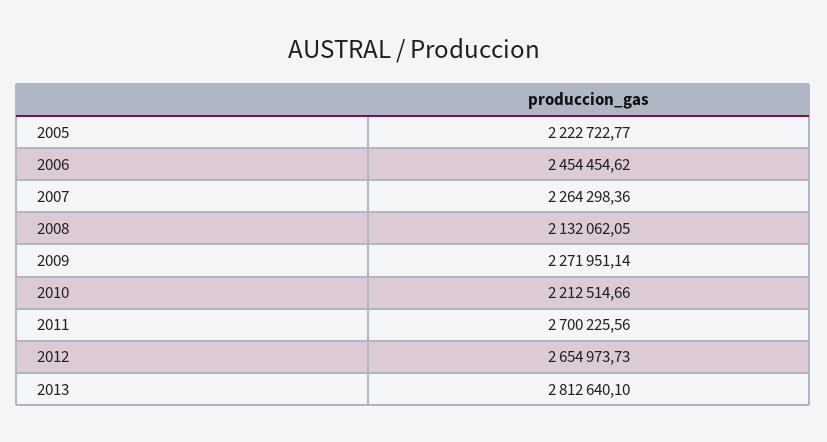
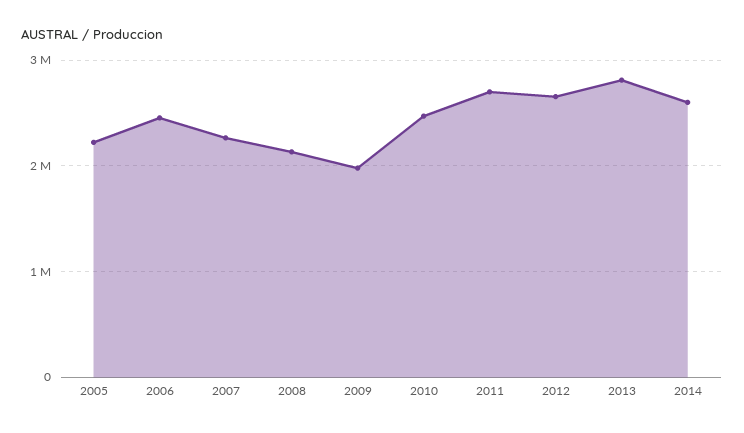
2009: 2271951.14 -> 2000000
2010: 2212514.66 -> 2500000
2014: none -> 2600000

